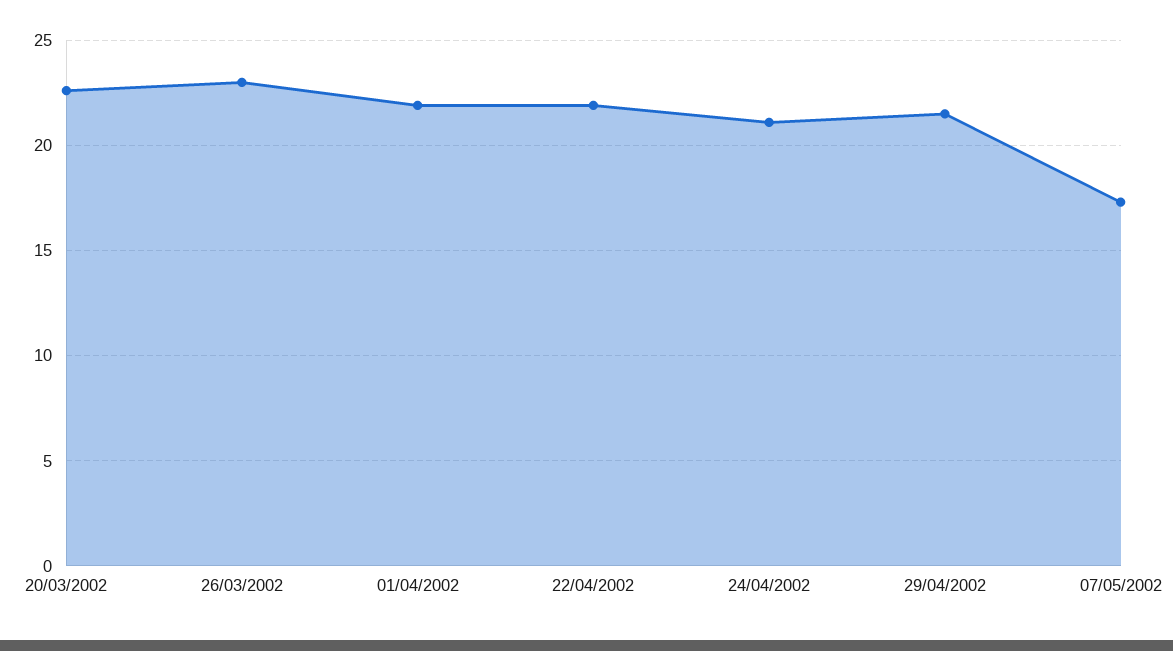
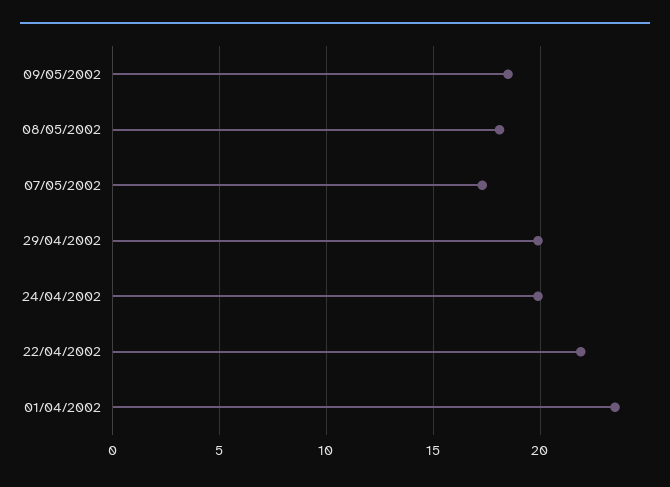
20/03/2002: 22.5 -> none
26/03/2002: 23 -> none
01/04/2002: 22 -> 23.5
24/04/2002: 21 -> 20
29/04/2002: 21.5 -> 20
09/05/2002: none -> 18.5
08/05/2002: none -> 18

